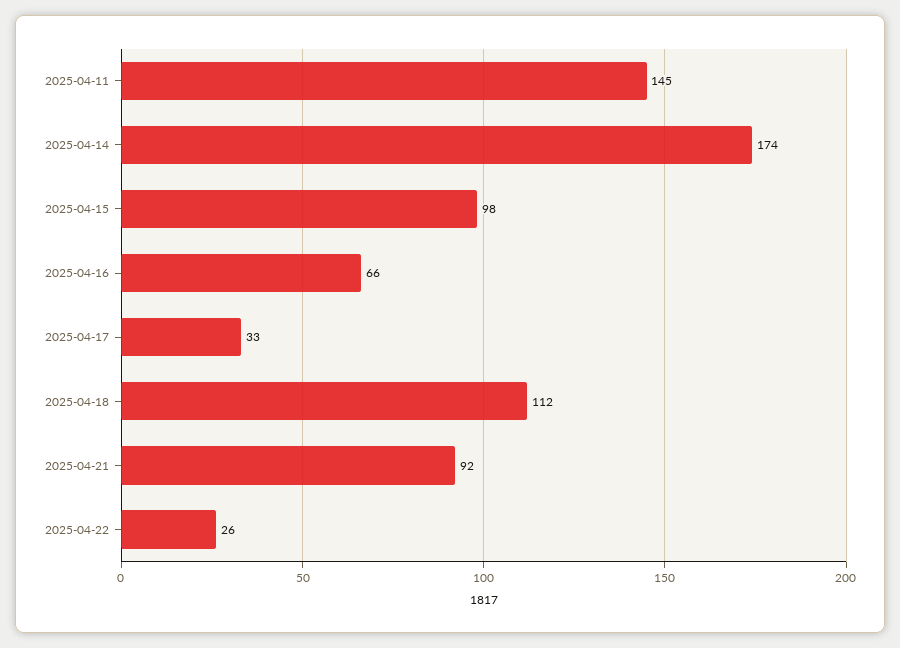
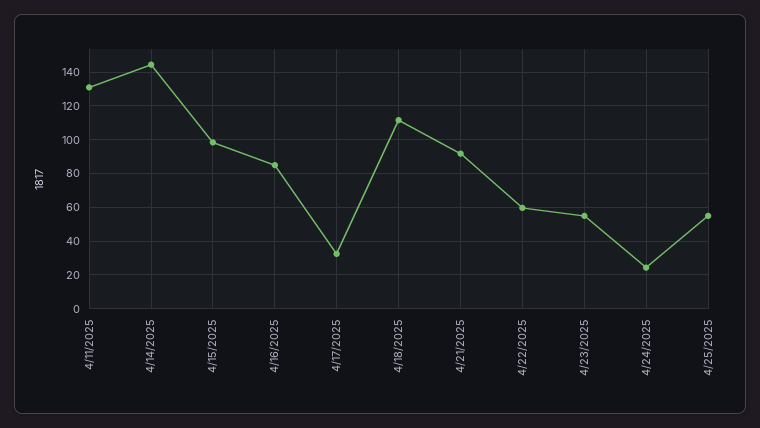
2025-04-11: 145 -> 130
2025-04-14: 174 -> 145
2025-04-16: 66 -> 85
2025-04-22: 26 -> 60
4/23/2025: none -> 55
4/24/2025: none -> 25
4/25/2025: none -> 55

